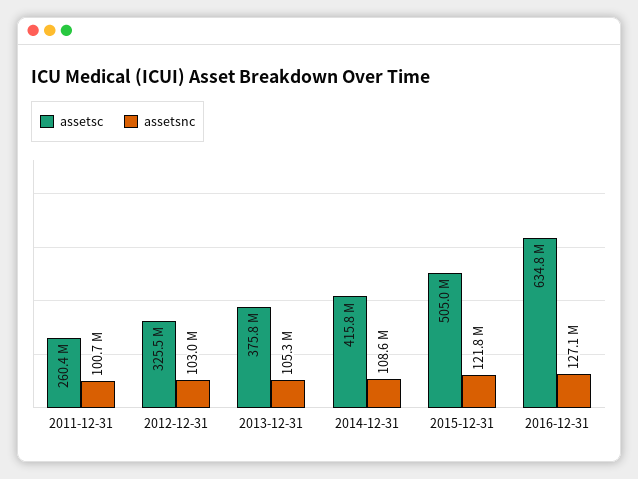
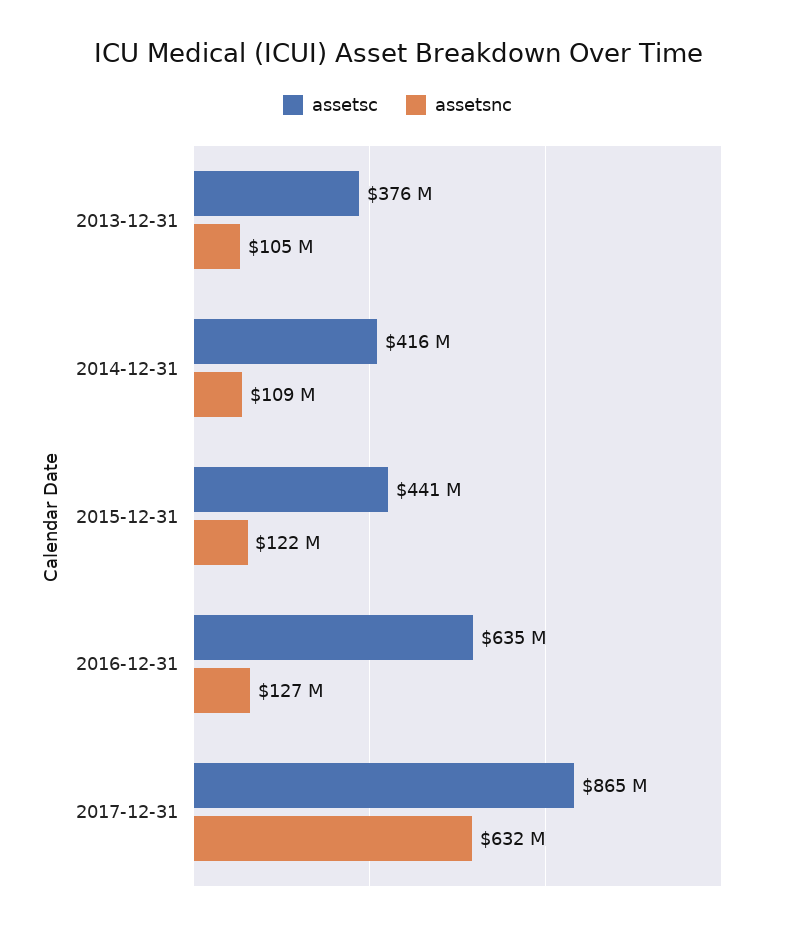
assetsc, 2011-12-31: 260400000 -> none
assetsnc, 2011-12-31: 100700000 -> none
assetsc, 2012-12-31: 325500000 -> none
assetsnc, 2012-12-31: 103000000 -> none
assetsc, 2015-12-31: 505000000 -> 441000000
assetsc, 2017-12-31: none -> 865000000
assetsnc, 2017-12-31: none -> 632000000

